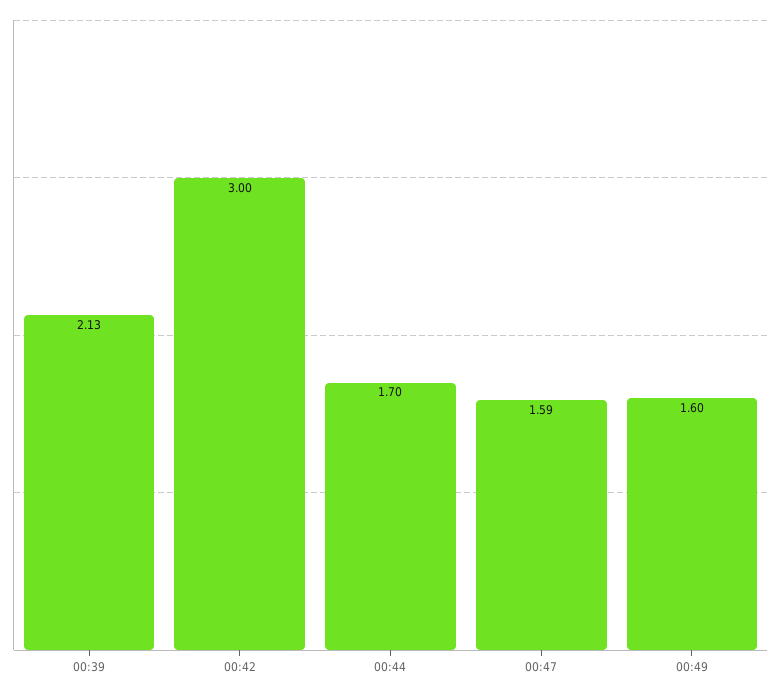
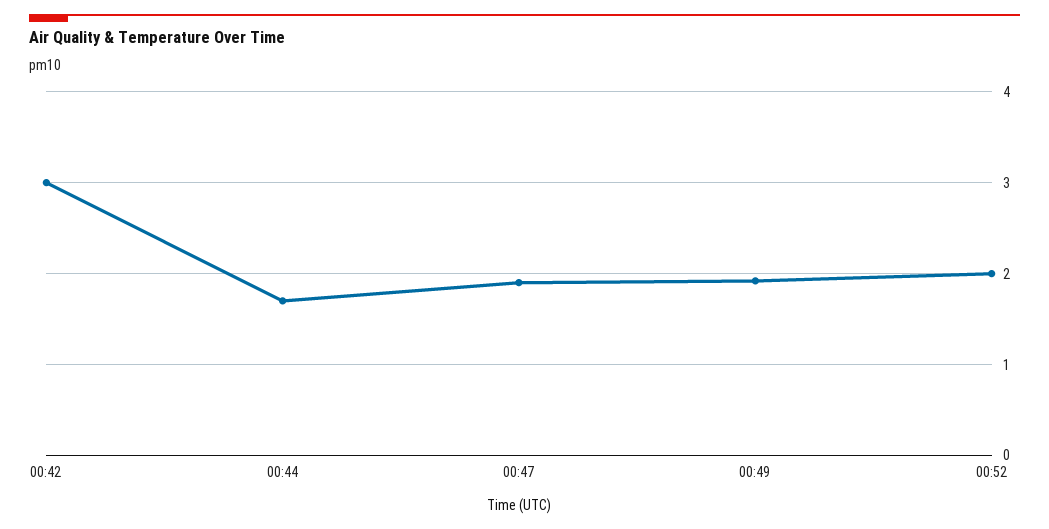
00:39: 2.13 -> none
00:47: 1.59 -> 1.9
00:49: 1.6 -> 1.9
00:52: none -> 2

